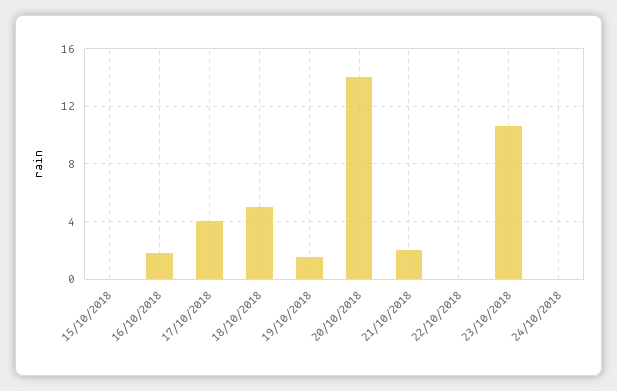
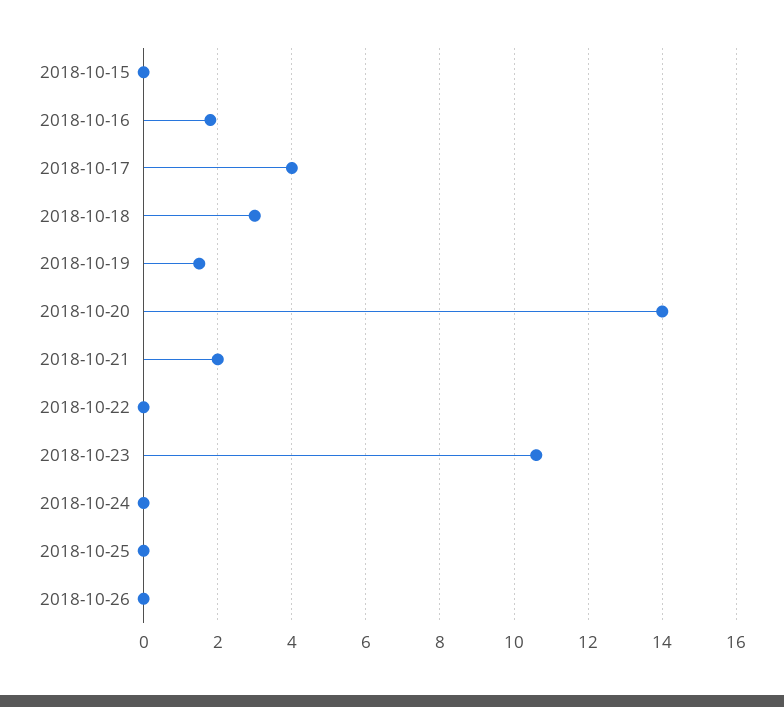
18/10/2018: 5 -> 3
2018-10-25: none -> 0
2018-10-26: none -> 0

